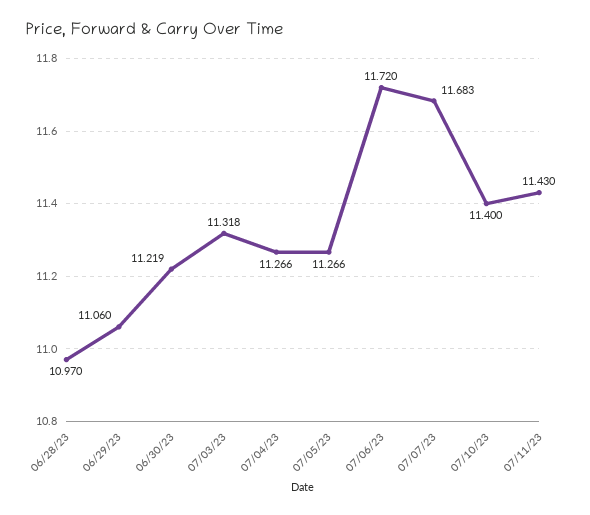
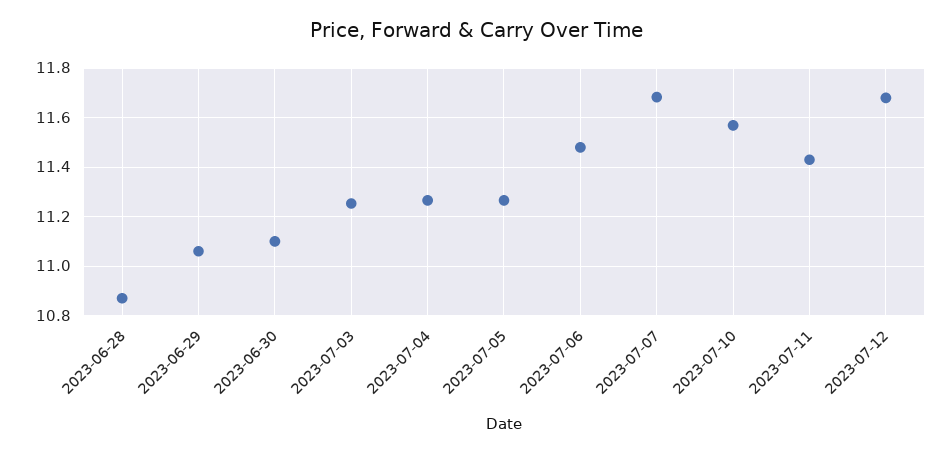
06/28/23: 10.97 -> 10.875
06/30/23: 11.219 -> 11.1
07/03/23: 11.318 -> 11.25
07/06/23: 11.72 -> 11.475
07/10/23: 11.4 -> 11.575
2023-07-12: none -> 11.675

